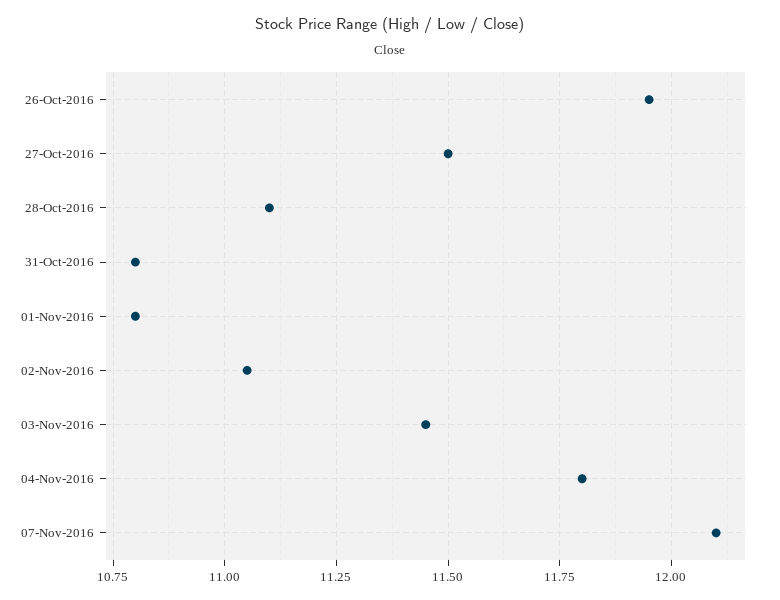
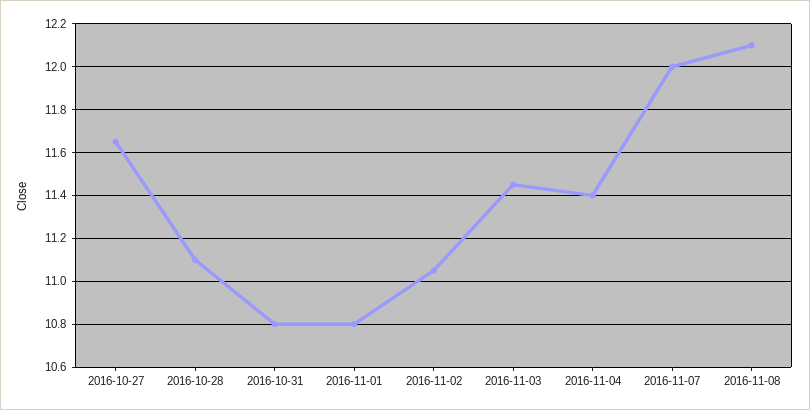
26-Oct-2016: 11.95 -> none
27-Oct-2016: 11.5 -> 11.65
04-Nov-2016: 11.8 -> 11.4
07-Nov-2016: 12.1 -> 12
2016-11-08: none -> 12.1

